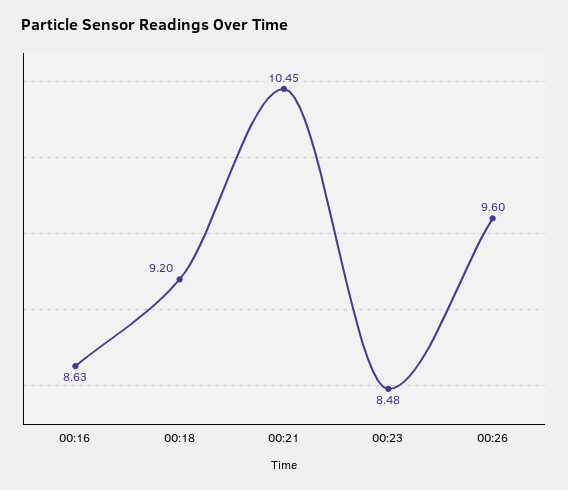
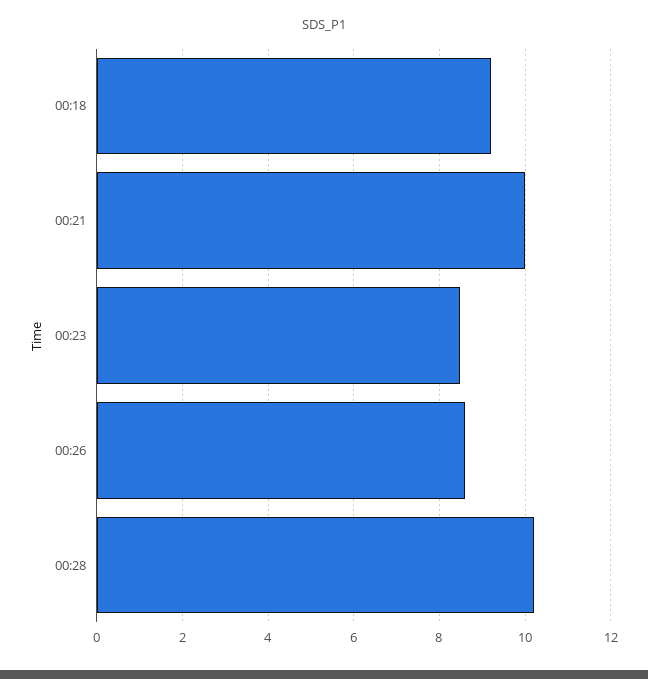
00:16: 8.63 -> none
00:21: 10.45 -> 10
00:26: 9.6 -> 8.6
00:28: none -> 10.2

